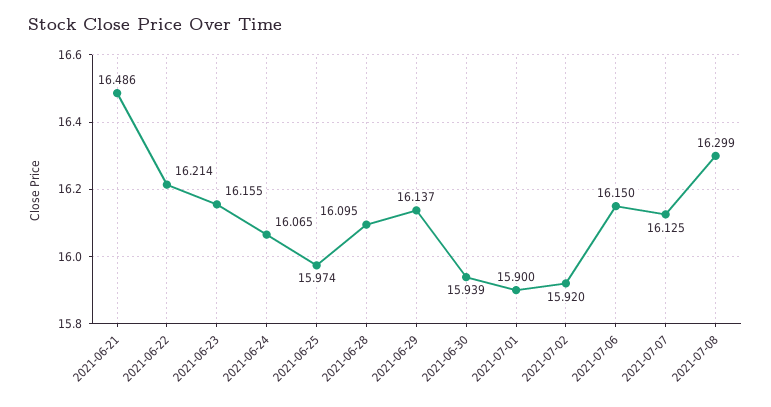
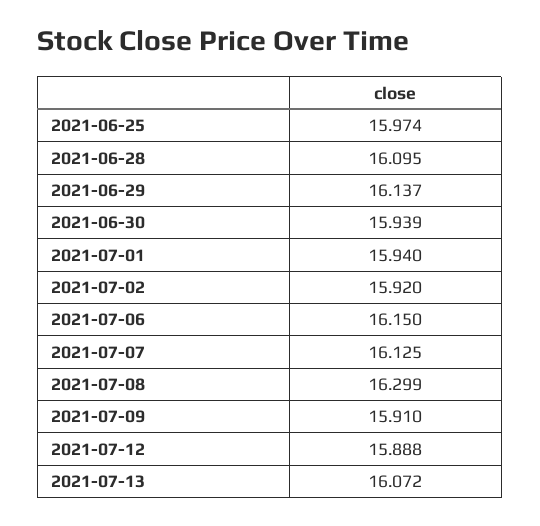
2021-06-21: 16.486 -> none
2021-06-22: 16.214 -> none
2021-06-23: 16.155 -> none
2021-06-24: 16.065 -> none
2021-07-01: 15.9 -> 15.94
2021-07-09: none -> 15.91
2021-07-12: none -> 15.888
2021-07-13: none -> 16.072

